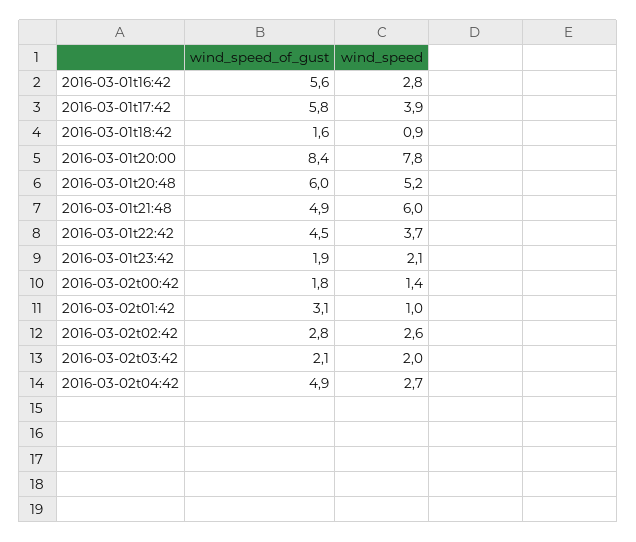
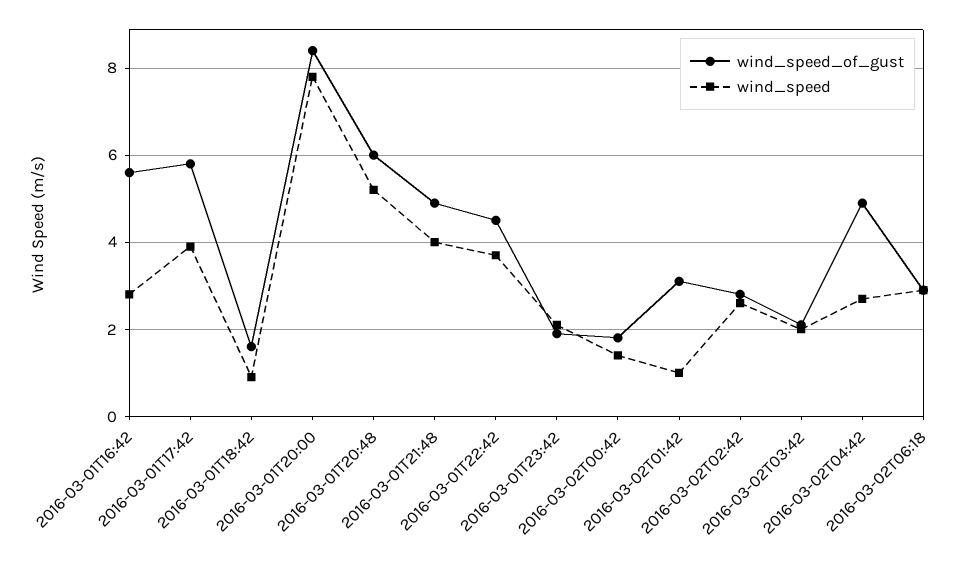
wind_speed, 2016-03-01t21:48: 6 -> 4
wind_speed_of_gust, 2016-03-02T06:18: none -> 3
wind_speed, 2016-03-02T06:18: none -> 3

